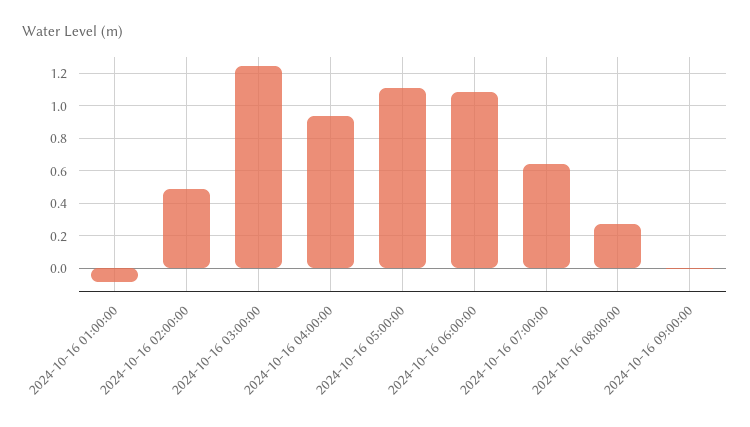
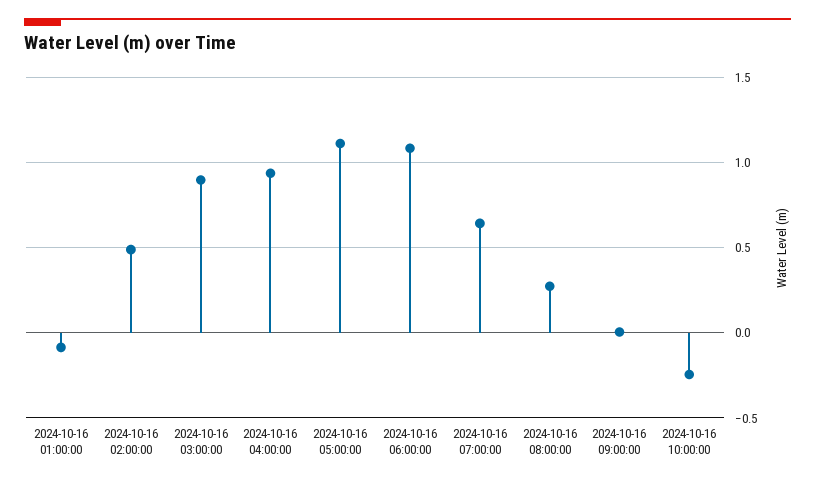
2024-10-16 03:00:00: 1.25 -> 0.9
2024-10-16 10:00:00: none -> -0.25

